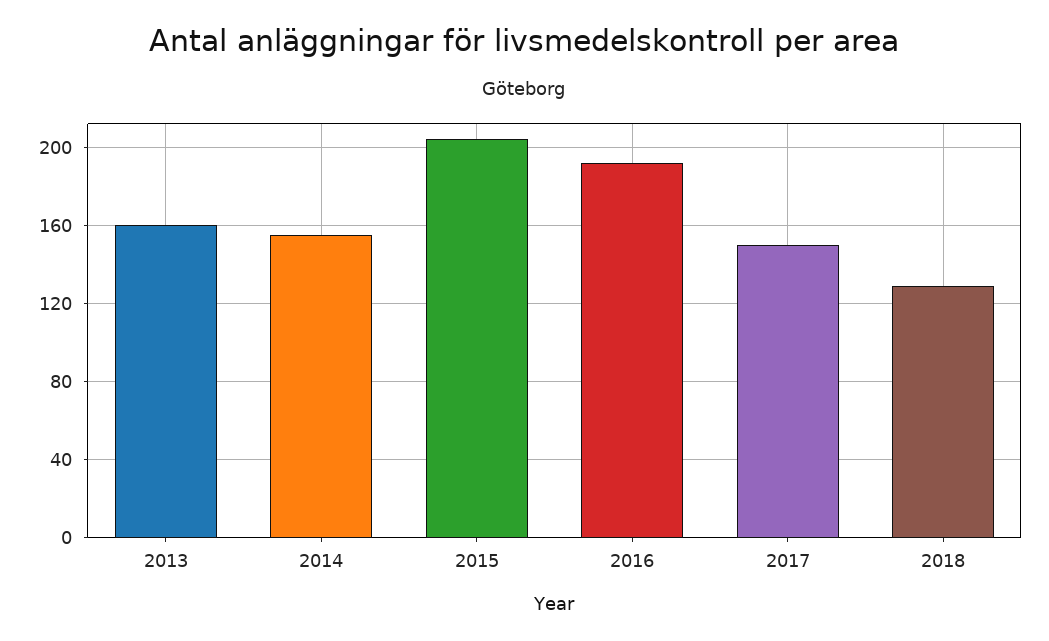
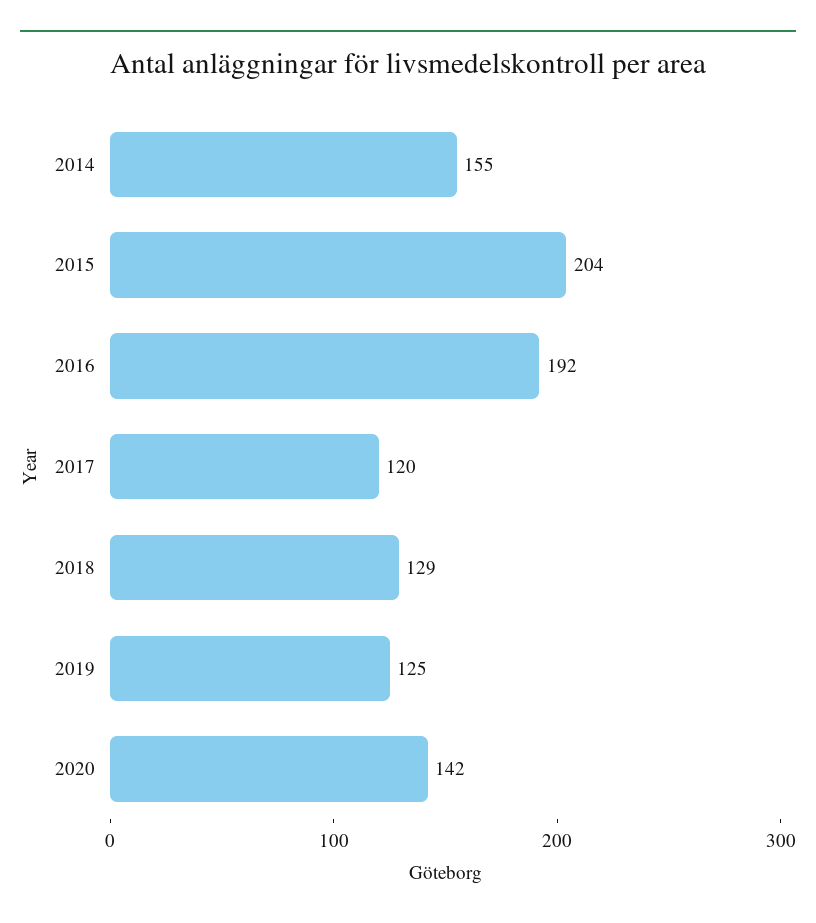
2013: 160 -> none
2017: 150 -> 120
2019: none -> 125
2020: none -> 142

